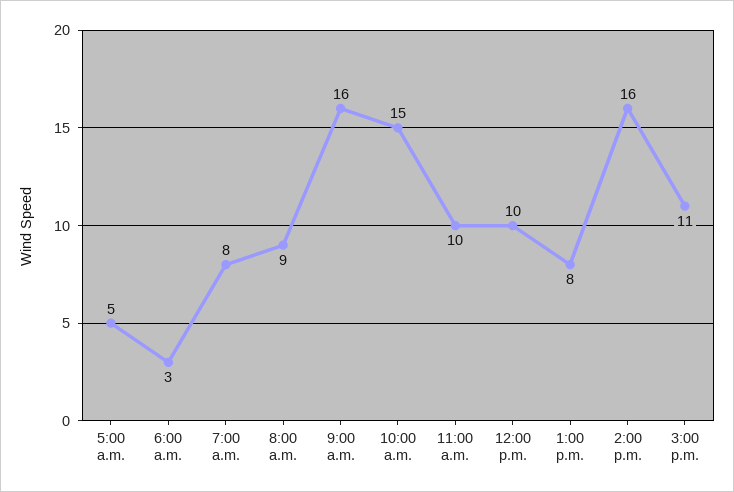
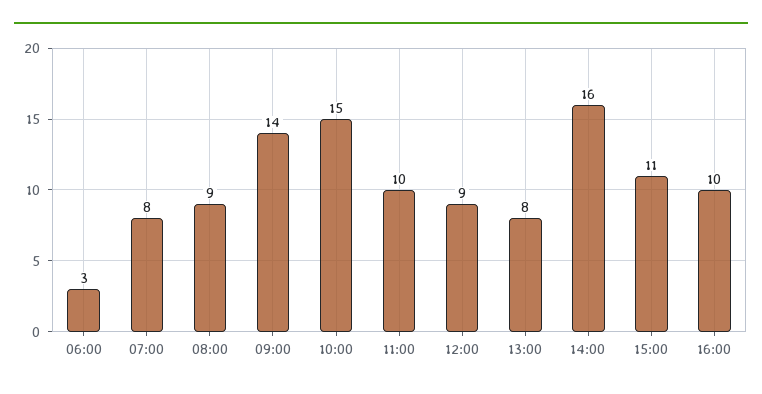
5:00 a.m.: 5 -> none
9:00 a.m.: 16 -> 14
12:00 p.m.: 10 -> 9
16:00: none -> 10

